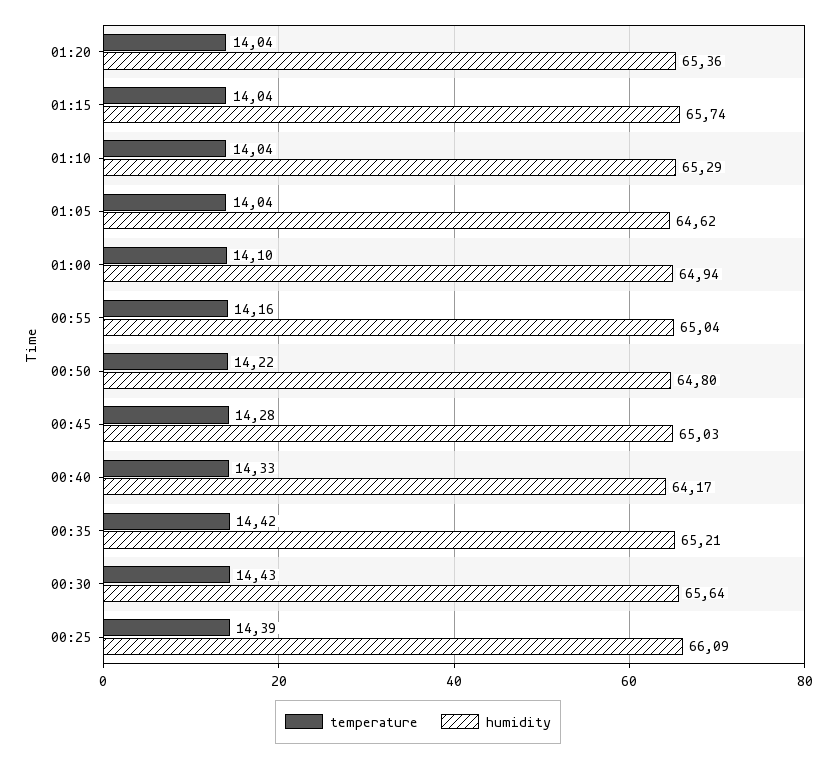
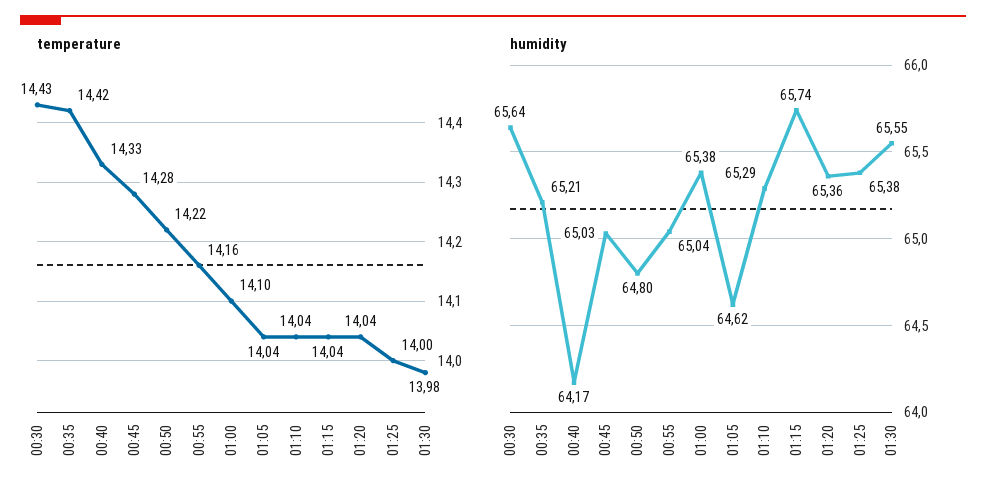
humidity, 01:00: 64.94 -> 65.38
temperature, 00:25: 14.39 -> none
humidity, 00:25: 66.09 -> none
temperature, 01:25: none -> 14
temperature, 01:30: none -> 13.98
humidity, 01:25: none -> 65.38
humidity, 01:30: none -> 65.55

